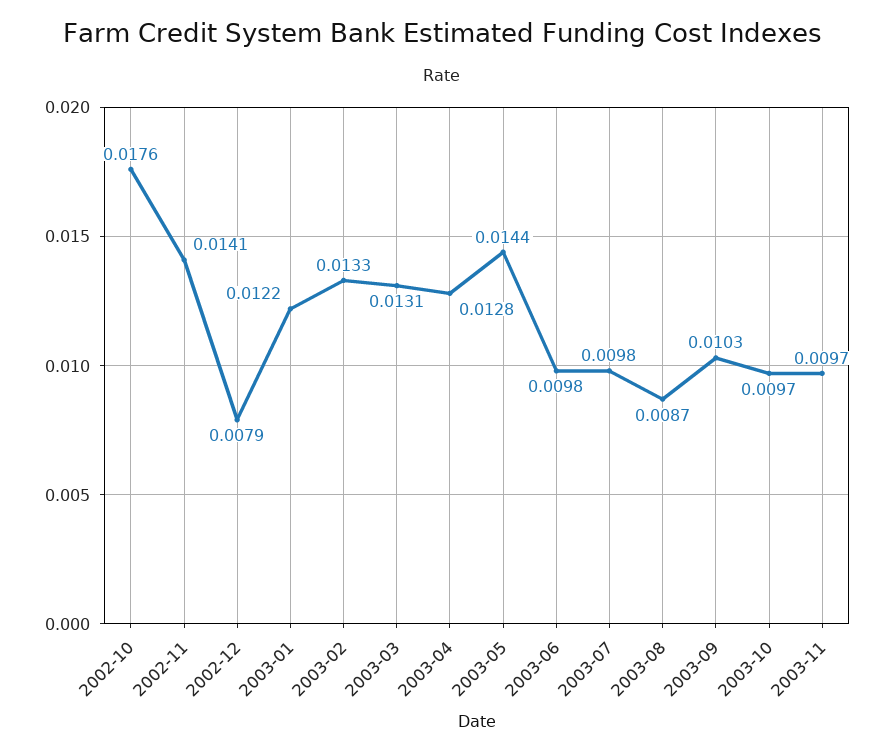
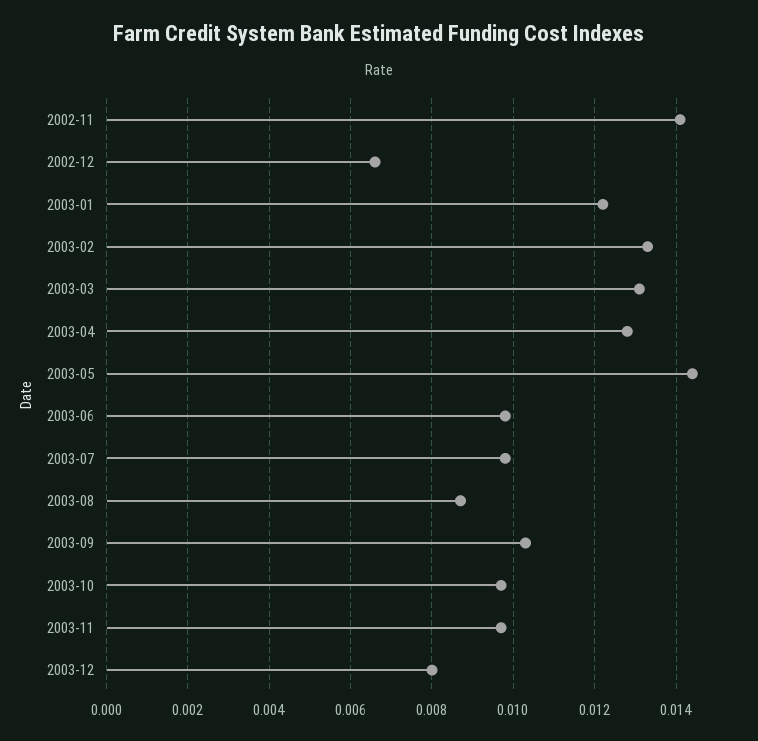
2002-10: 0.0176 -> none
2002-12: 0.0079 -> 0.0065
2003-12: none -> 0.008

